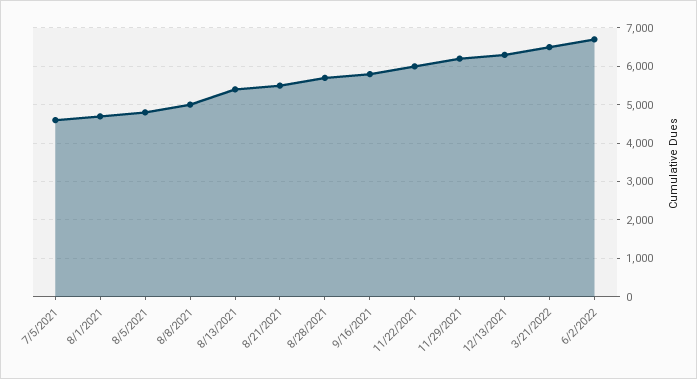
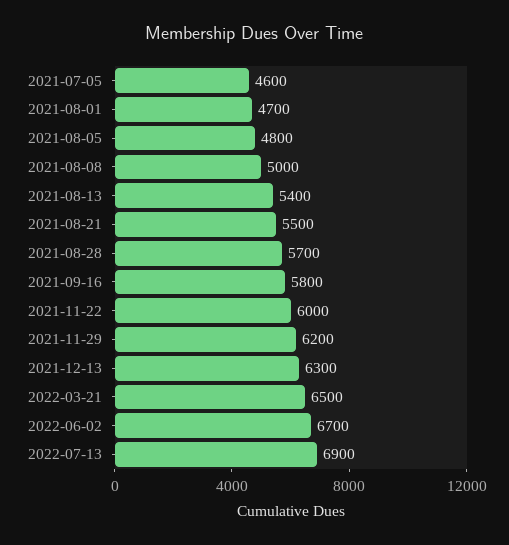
2022-07-13: none -> 6900

